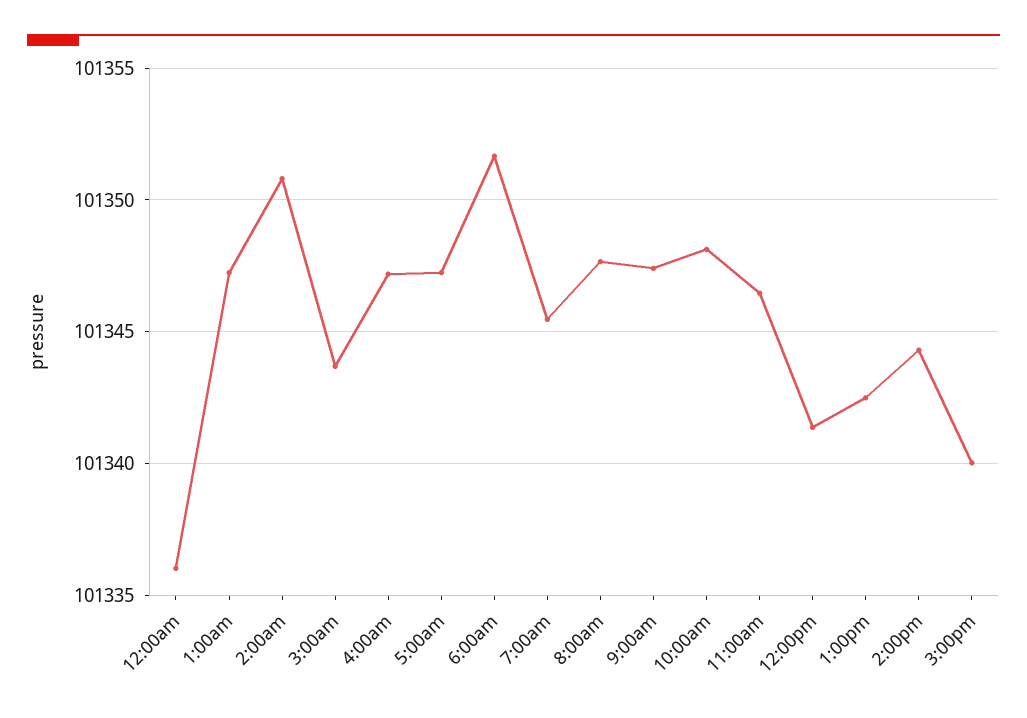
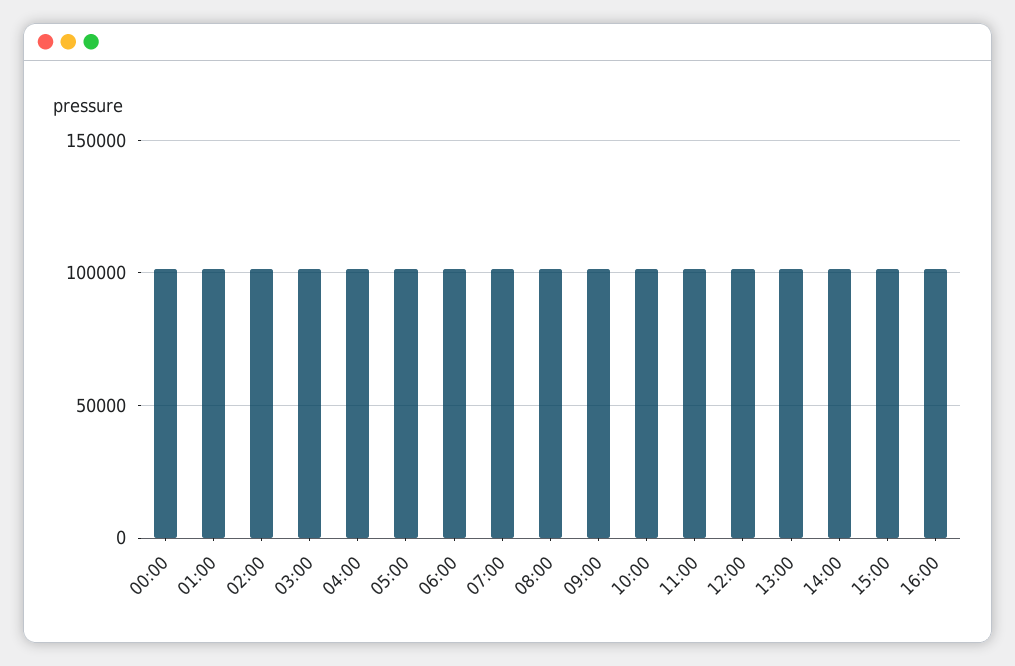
16:00: none -> 100000

